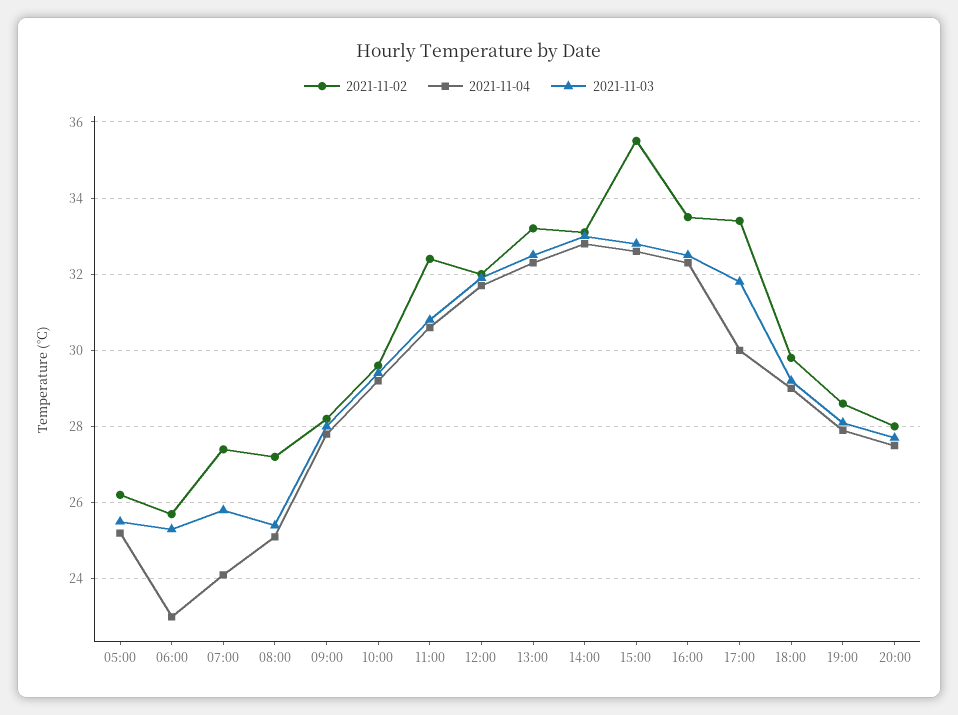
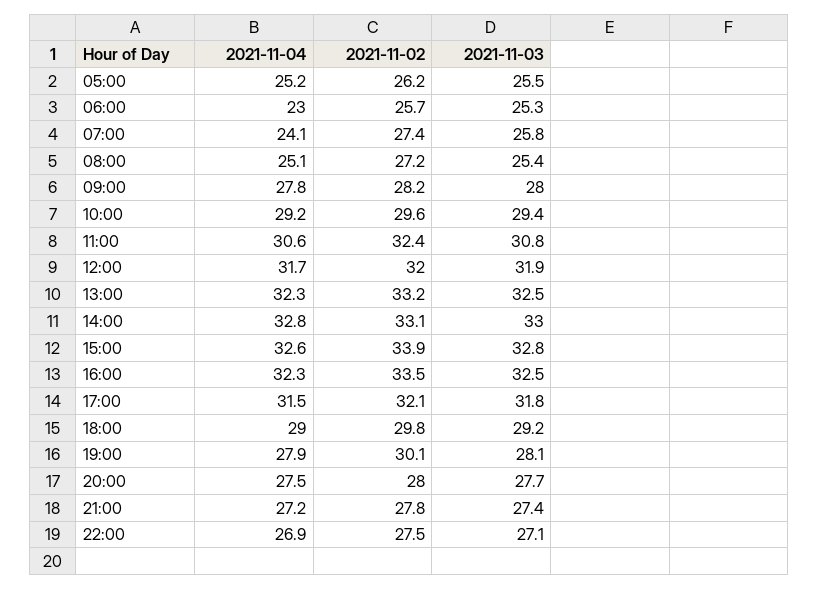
2021-11-02, 15:00: 35.5 -> 33.9
2021-11-02, 17:00: 33.5 -> 32.1
2021-11-04, 17:00: 30 -> 31.5
2021-11-02, 19:00: 28.5 -> 30.1
2021-11-04, 21:00: none -> 27.2
2021-11-02, 21:00: none -> 27.8
2021-11-03, 21:00: none -> 27.4
2021-11-04, 22:00: none -> 26.9
2021-11-02, 22:00: none -> 27.5
2021-11-03, 22:00: none -> 27.1

